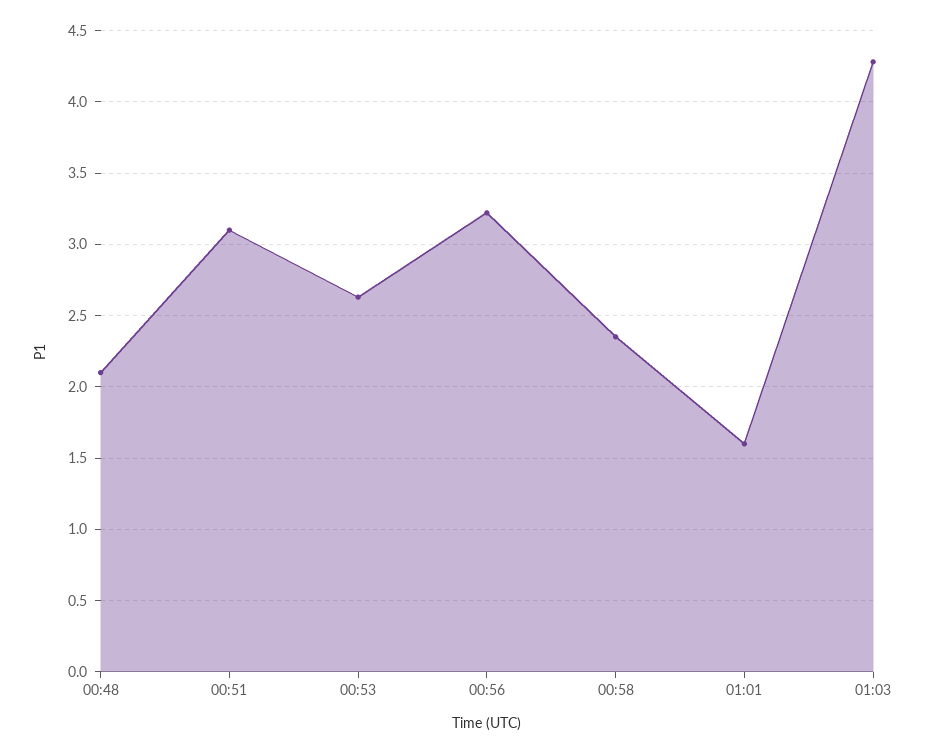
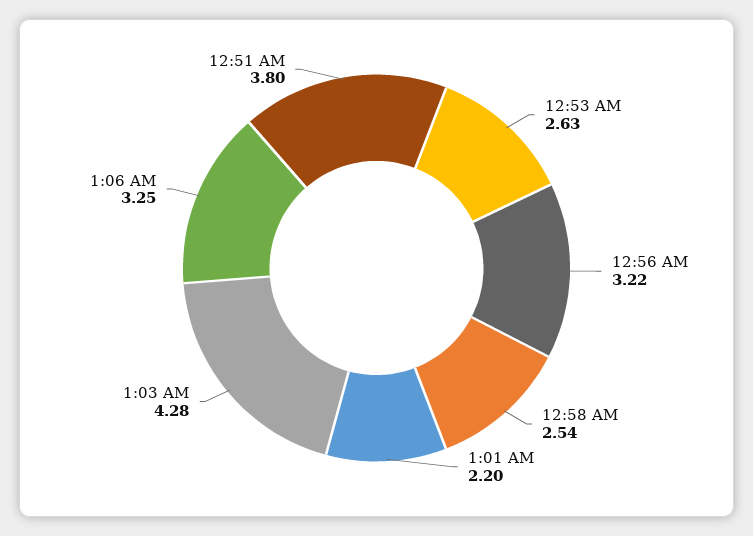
00:48: 2.1 -> none
00:51: 3.1 -> 3.8
00:58: 2.35 -> 2.54
01:01: 1.6 -> 2.2
1:06 AM: none -> 3.25

